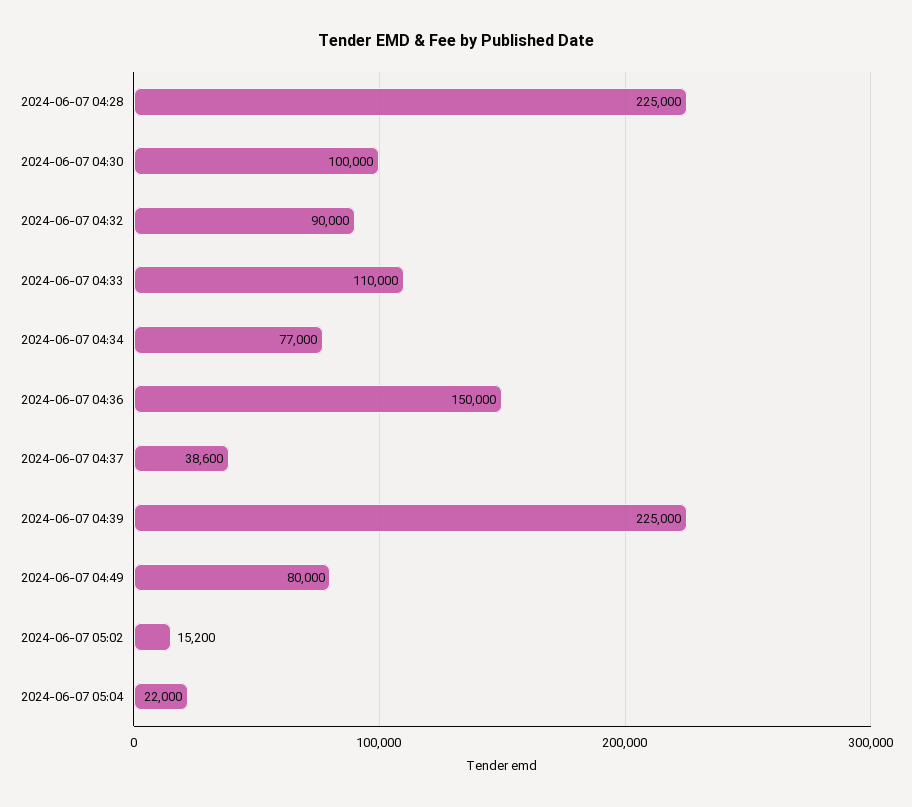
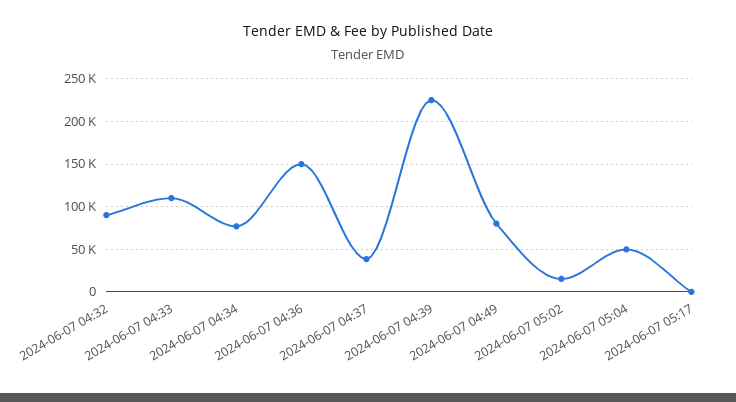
2024-06-07 04:28: 225000 -> none
2024-06-07 04:30: 100000 -> none
2024-06-07 05:04: 22000 -> 50000
2024-06-07 05:17: none -> 0

